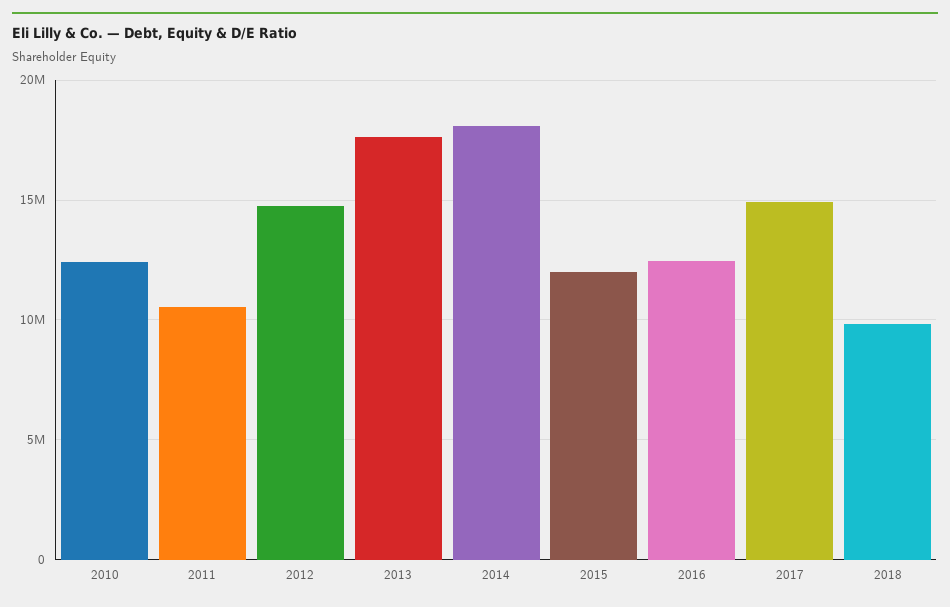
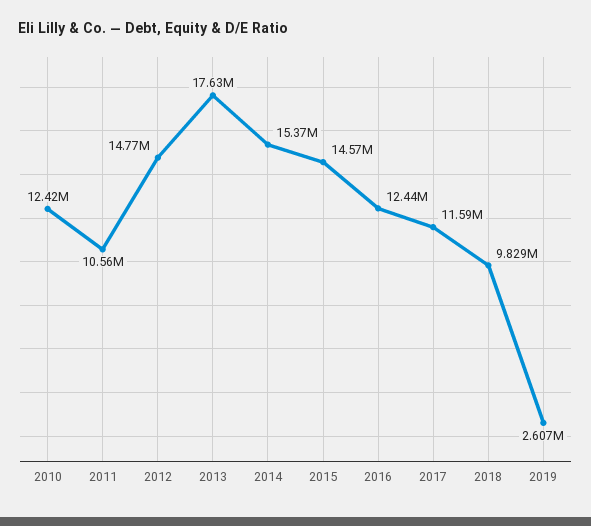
2014: 18000000 -> 15370000
2015: 12000000 -> 14570000
2017: 15000000 -> 11590000
2019: none -> 2607000

